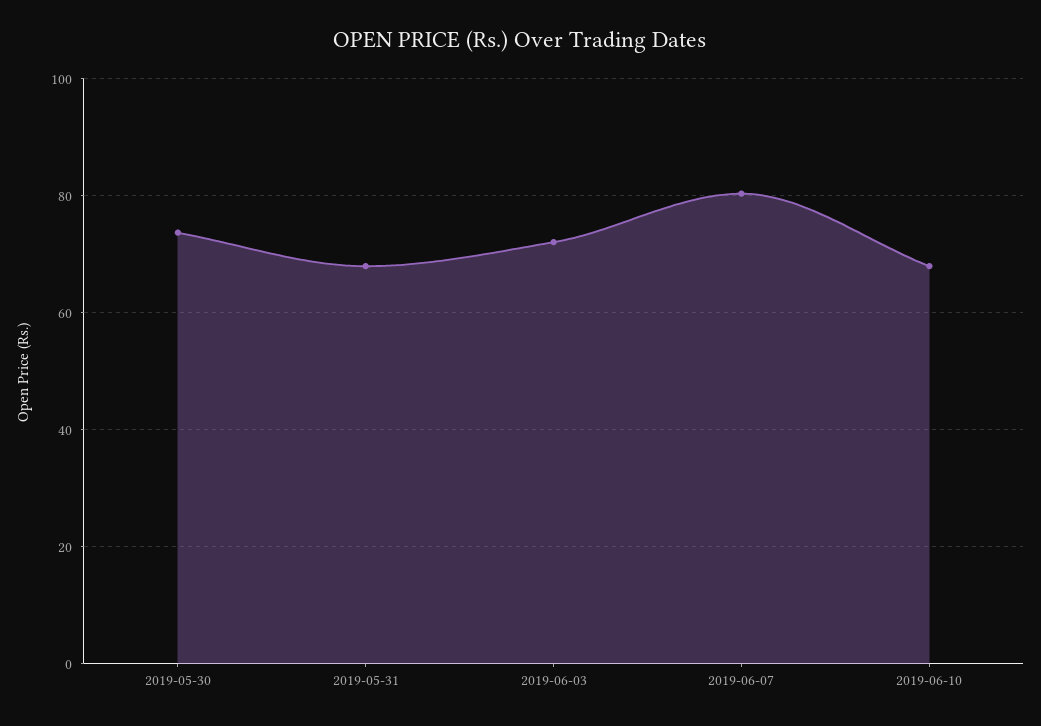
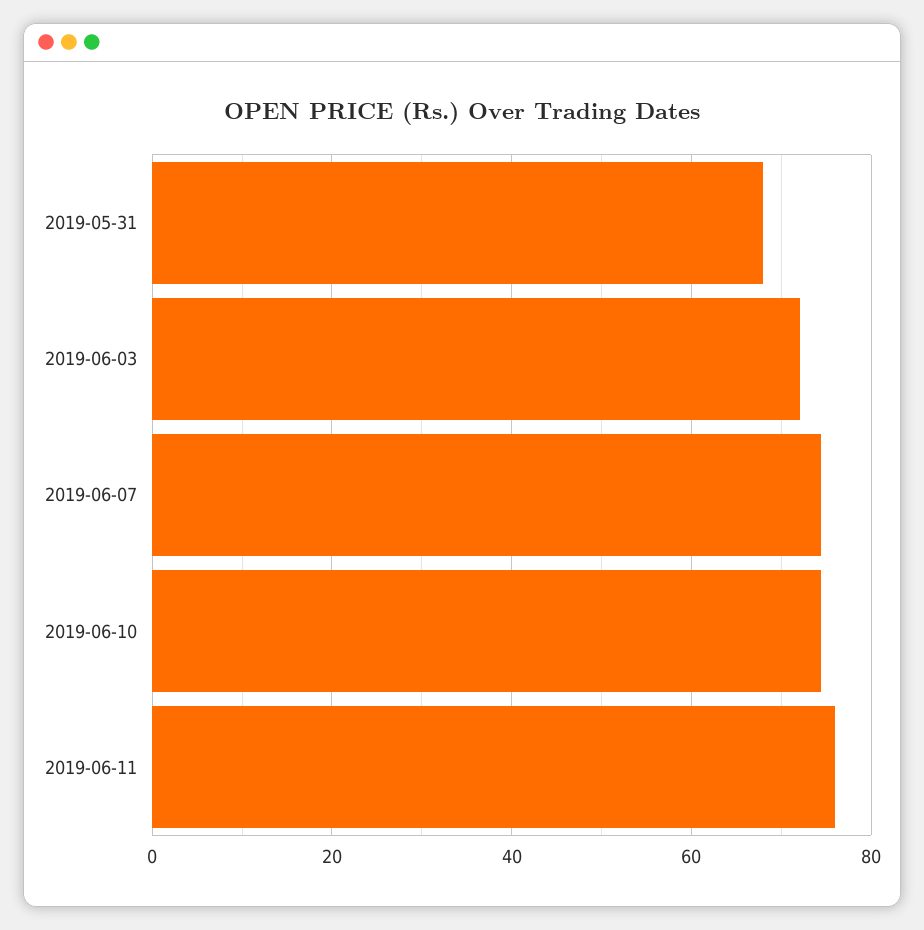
2019-05-30: 74 -> none
2019-06-07: 80 -> 74
2019-06-10: 68 -> 74
2019-06-11: none -> 76

